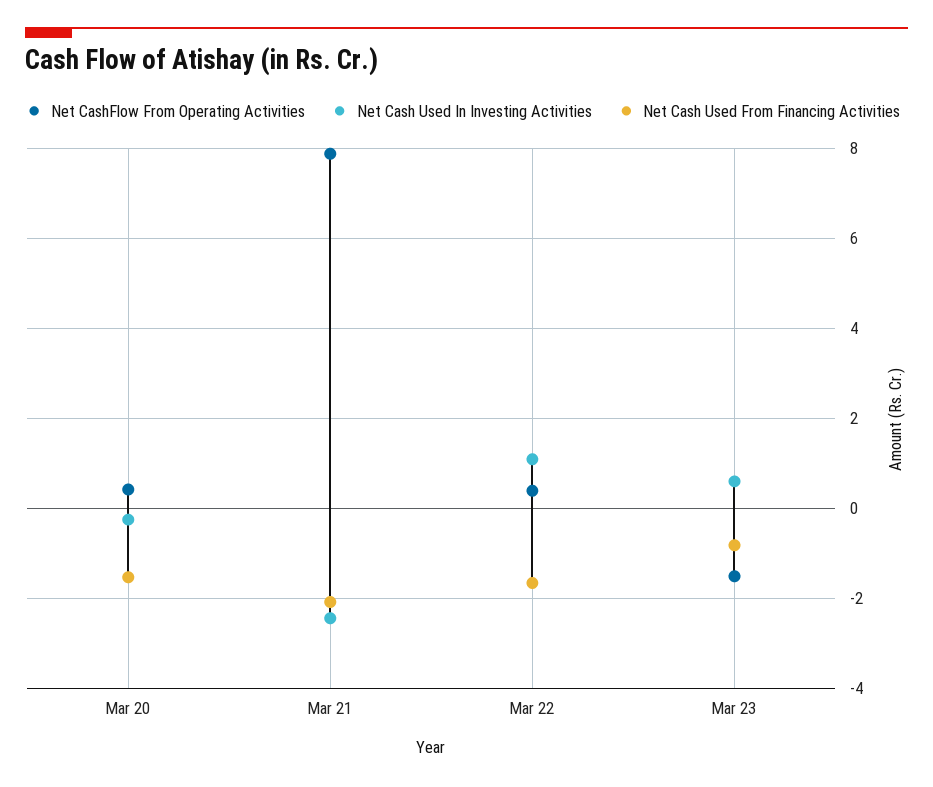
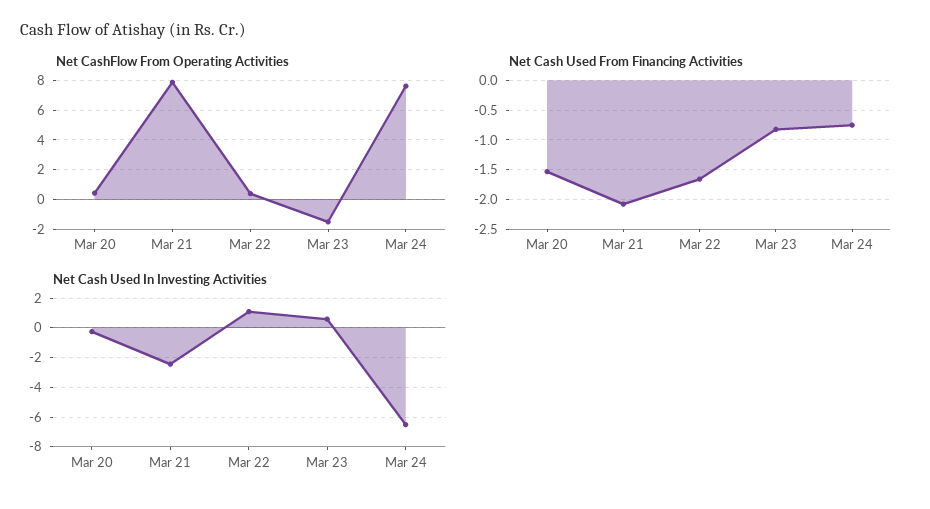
Net CashFlow From Operating Activities, Mar 24: none -> 7.5
Net Cash Used From Financing Activities, Mar 24: none -> -0.75
Net Cash Used In Investing Activities, Mar 24: none -> -6.5

